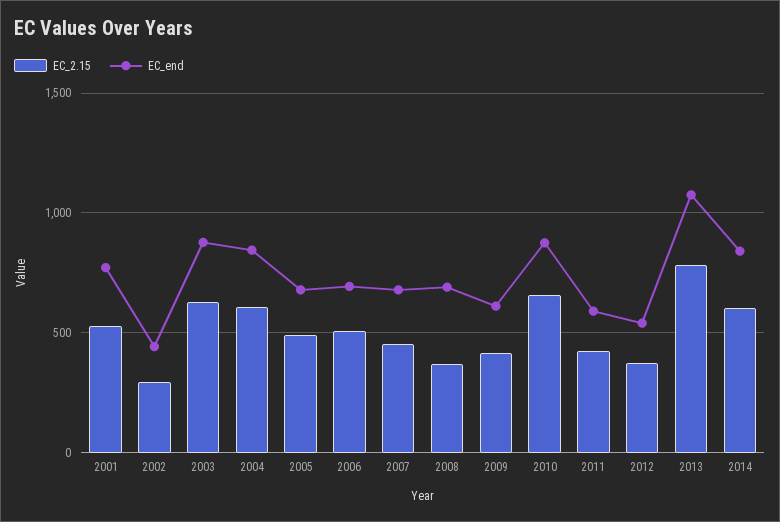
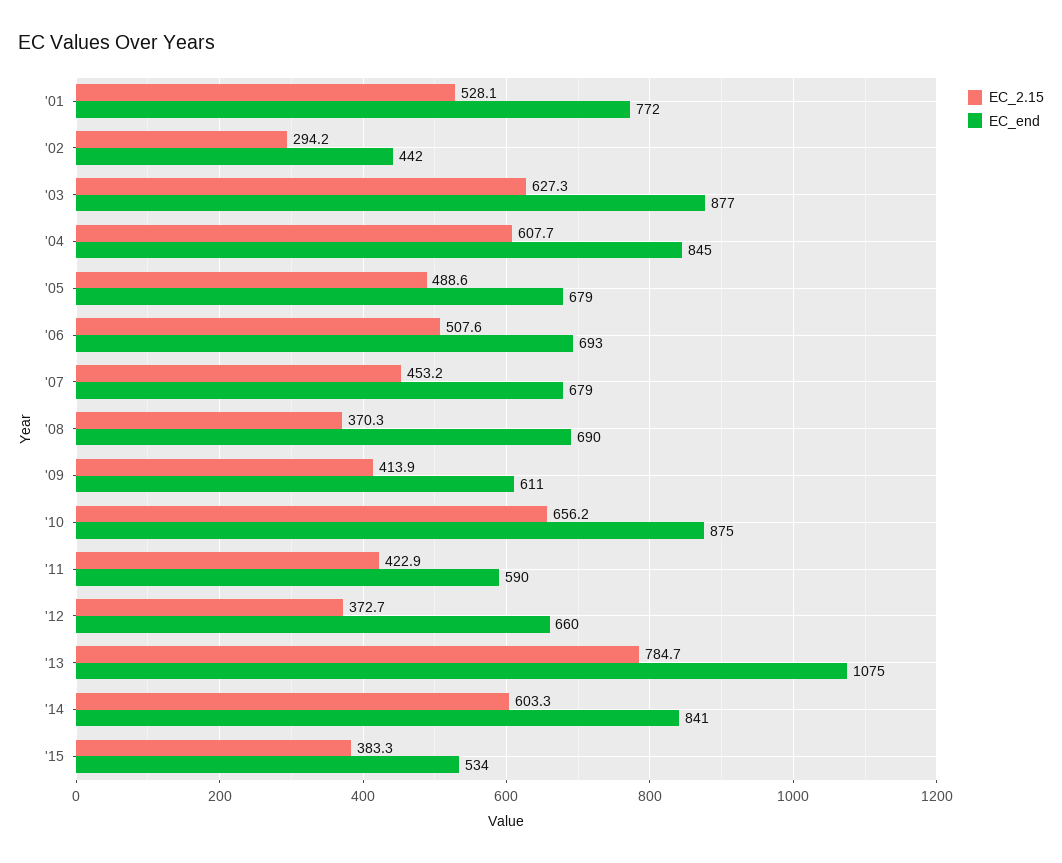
EC_end, 2012: 550 -> 660
EC_2.15, '15: none -> 383.3
EC_end, '15: none -> 534

